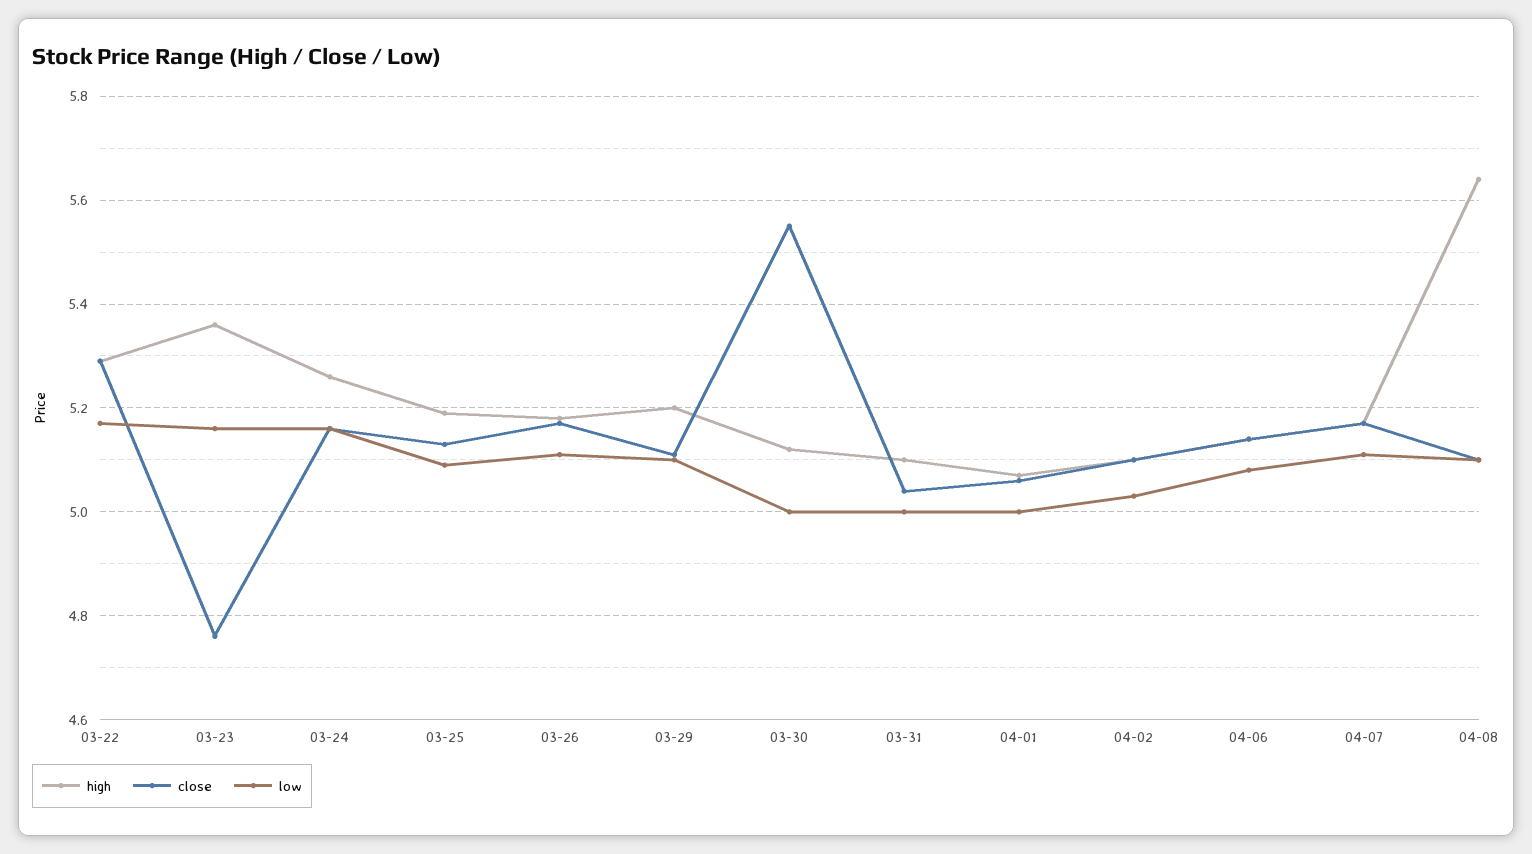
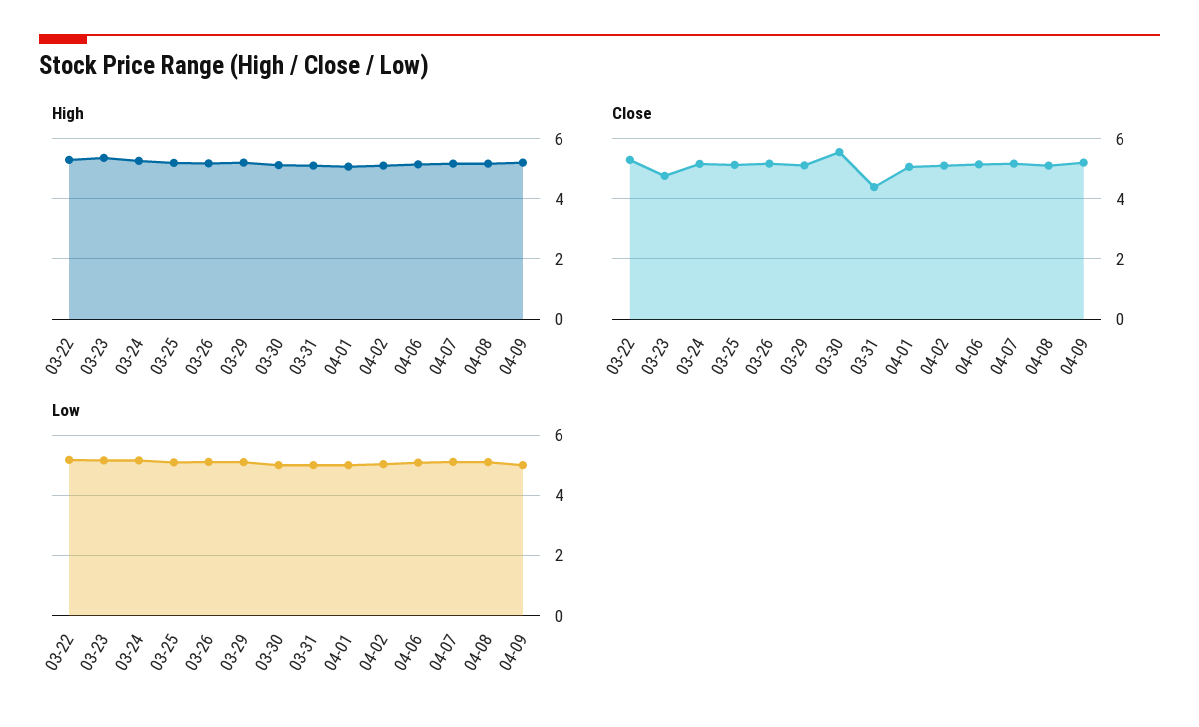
close, 03-31: 5.05 -> 4.4
high, 04-08: 5.65 -> 5.2
high, 04-09: none -> 5.2
close, 04-09: none -> 5.2
low, 04-09: none -> 5

